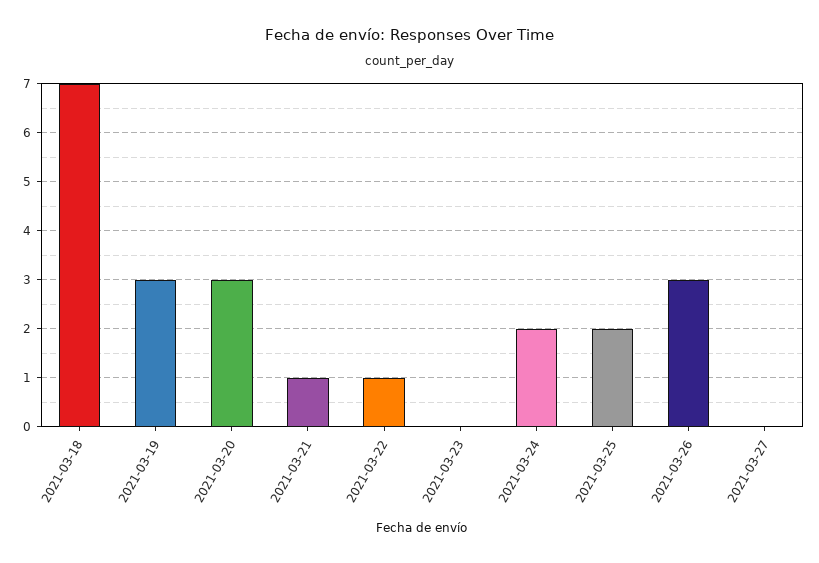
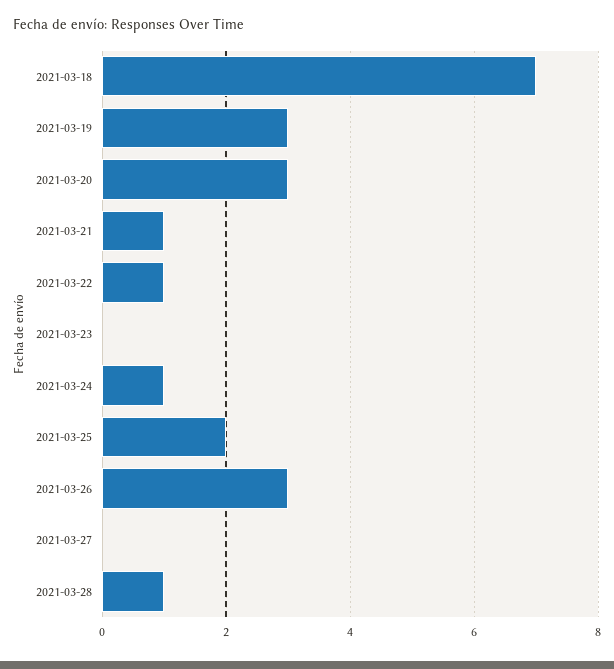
2021-03-24: 2 -> 1
2021-03-28: none -> 1

